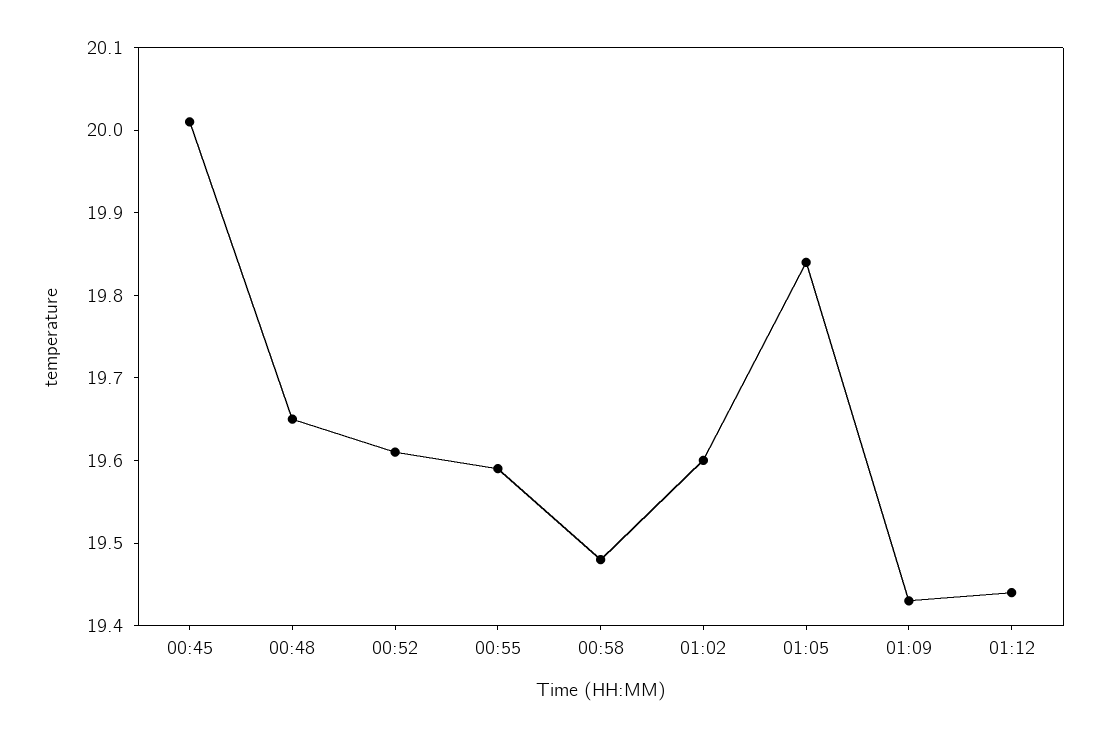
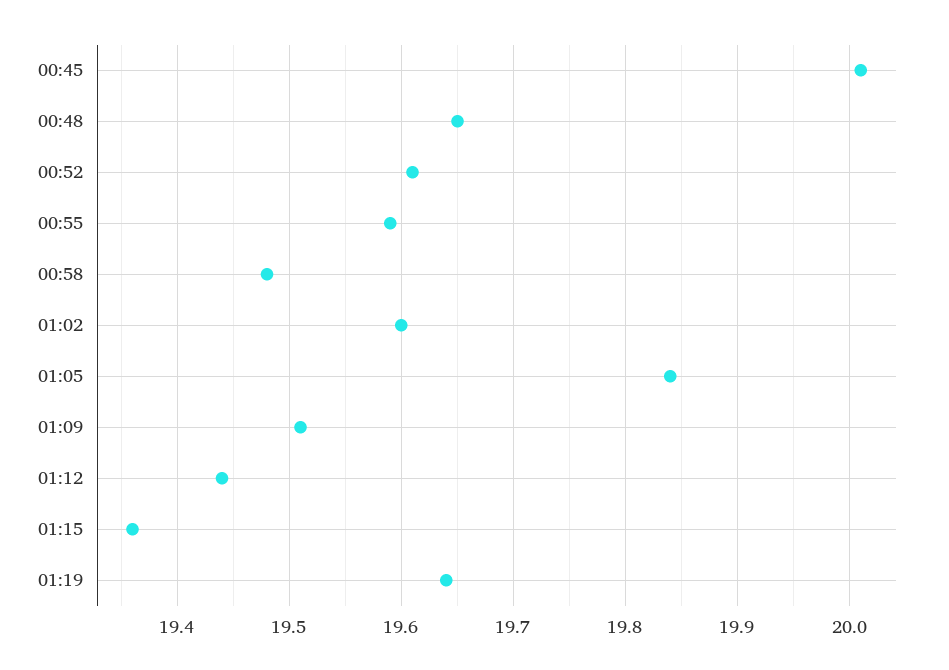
01:09: 19.43 -> 19.51
01:15: none -> 19.36
01:19: none -> 19.64

